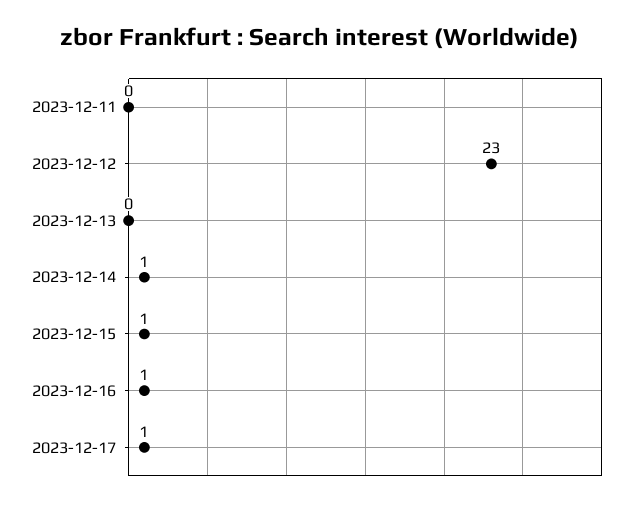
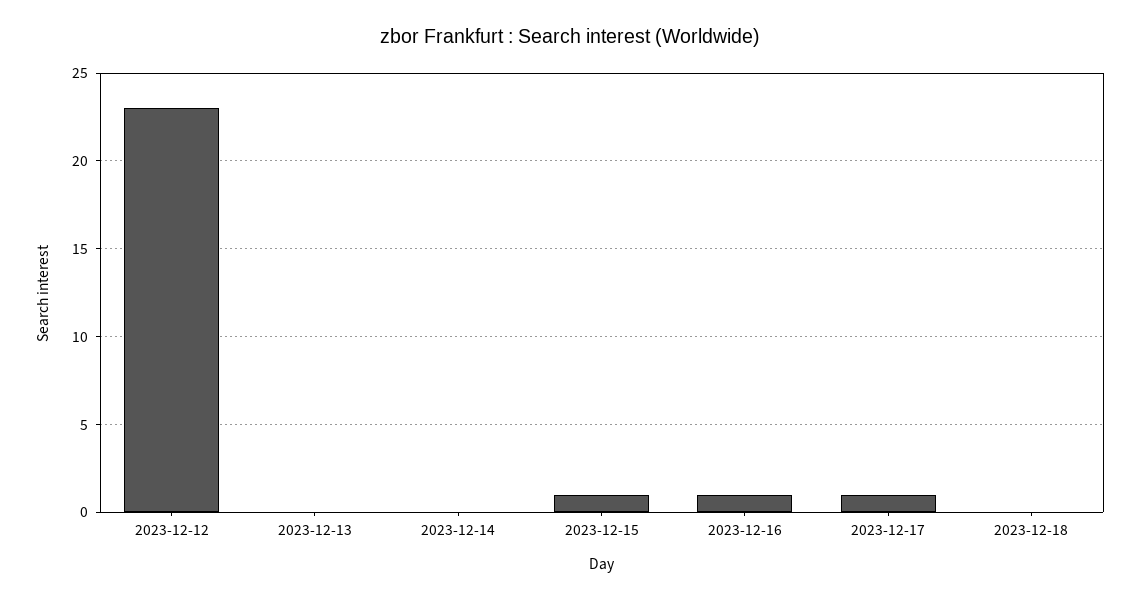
2023-12-11: 0 -> none
2023-12-14: 1 -> 0
2023-12-18: none -> 0

